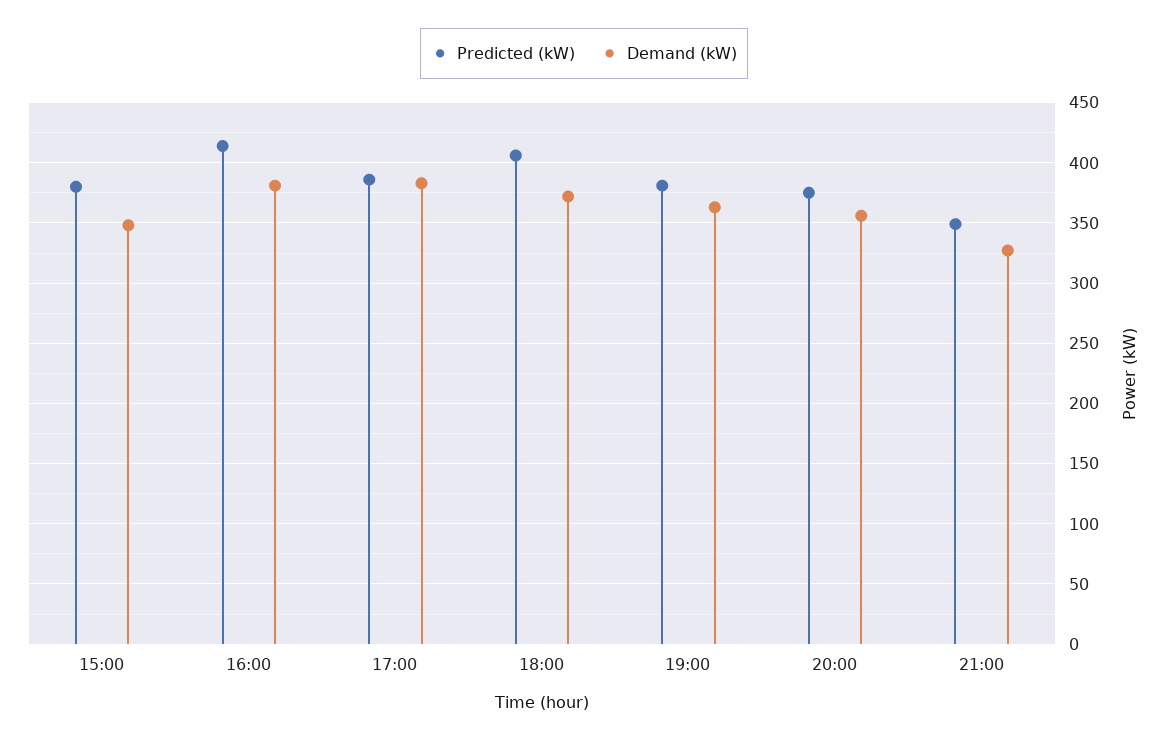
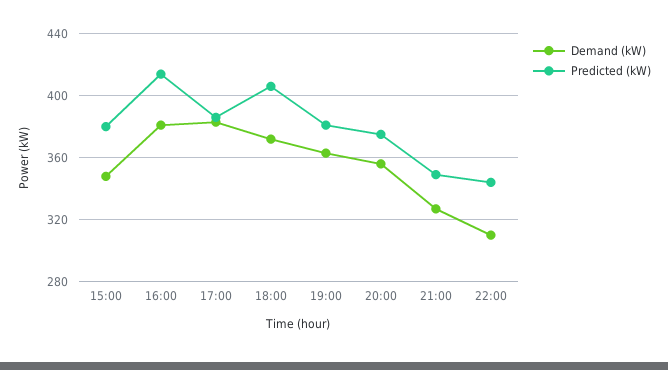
Demand (kW), 22:00: none -> 310
Predicted (kW), 22:00: none -> 345

